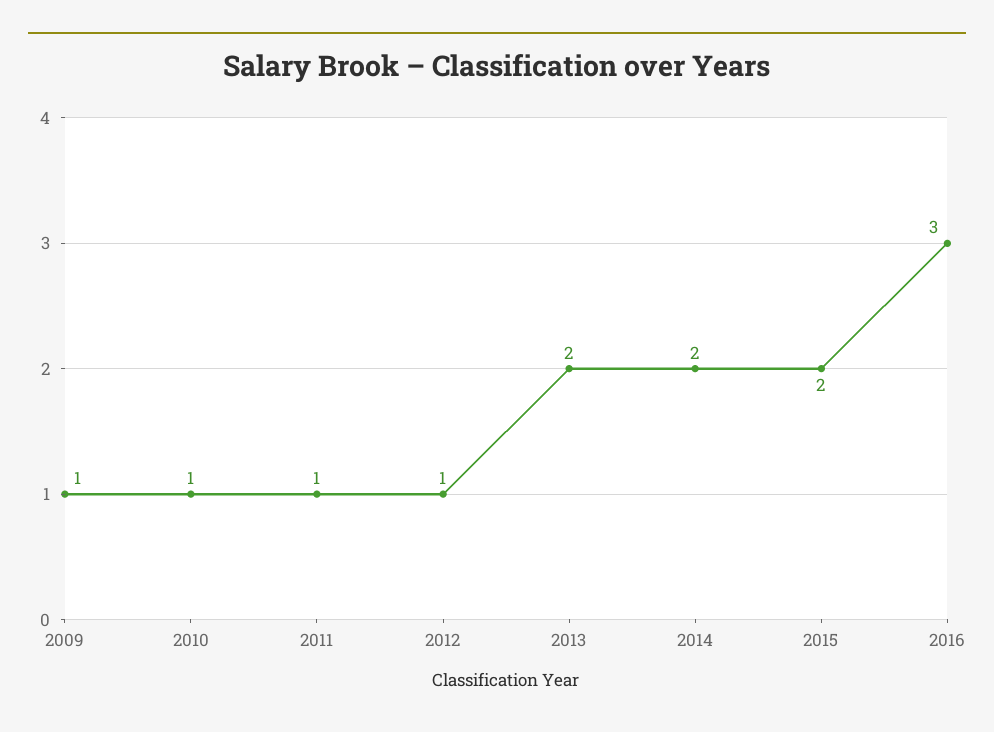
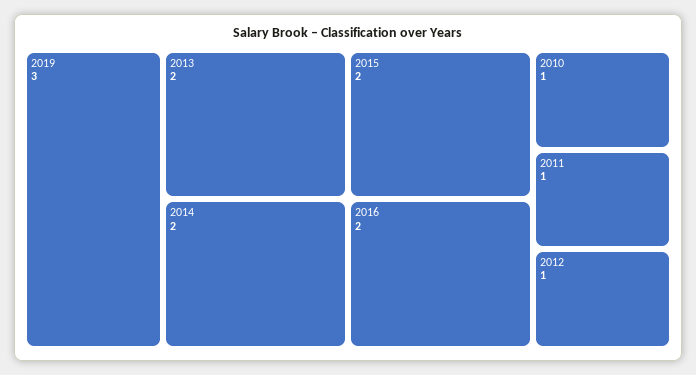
2009: 1 -> none
2016: 3 -> 2
2019: none -> 3

